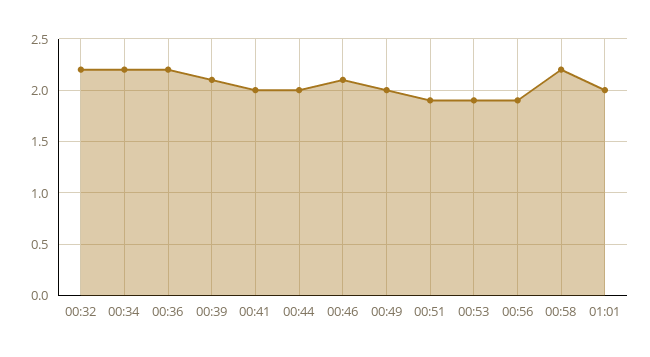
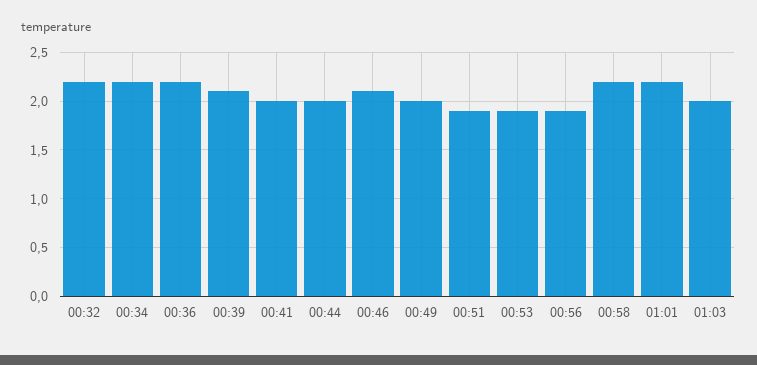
01:01: 2 -> 2.2
01:03: none -> 2

